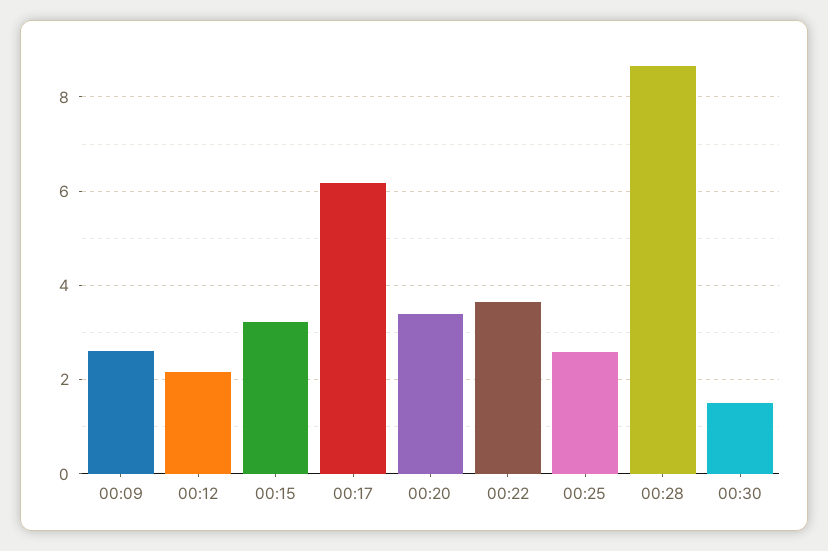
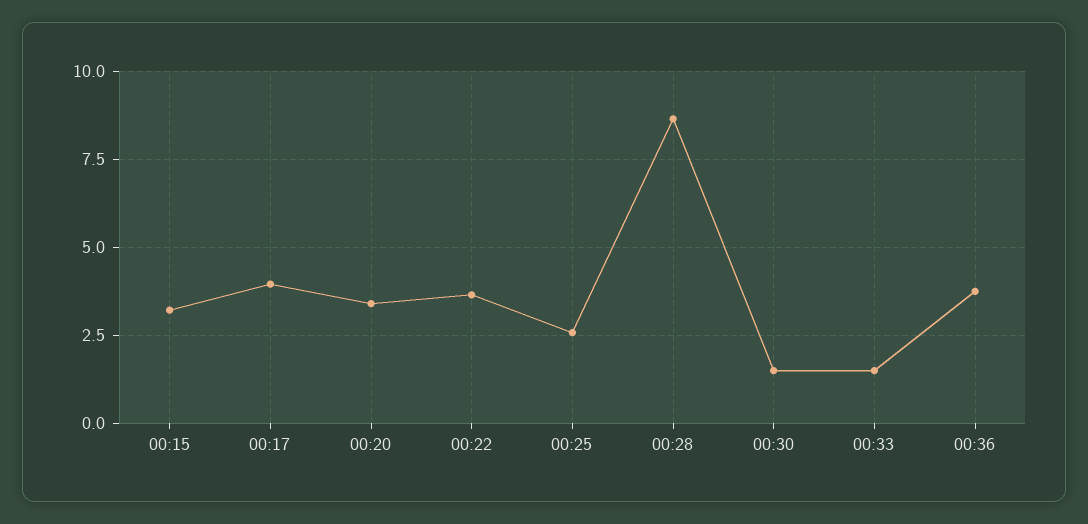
00:09: 2.6 -> none
00:12: 2.2 -> none
00:17: 6.2 -> 4
00:33: none -> 1.5
00:36: none -> 3.75

